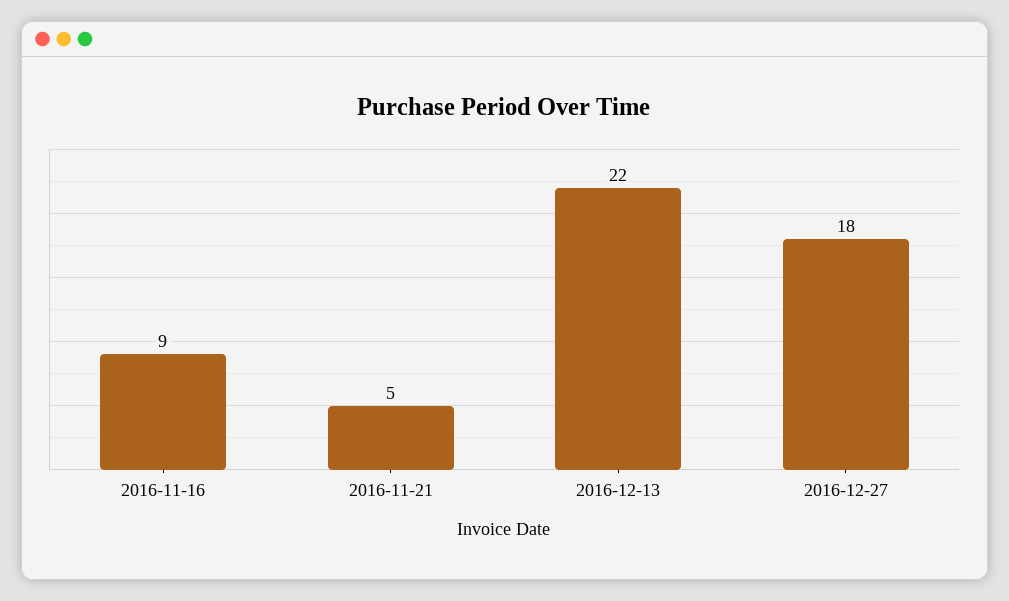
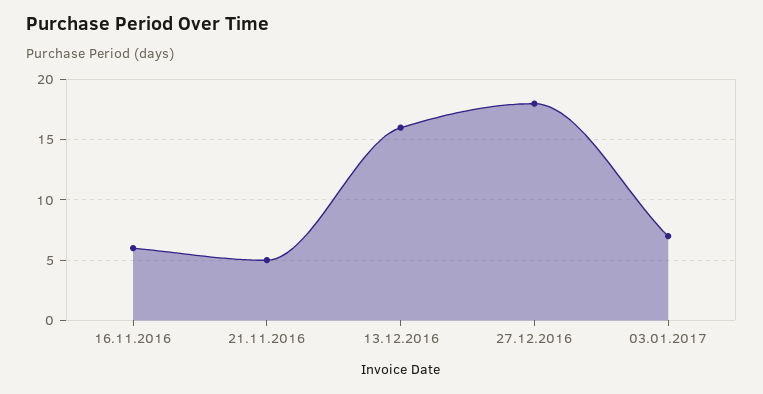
2016-11-16: 9 -> 6
2016-12-13: 22 -> 16
03.01.2017: none -> 7

